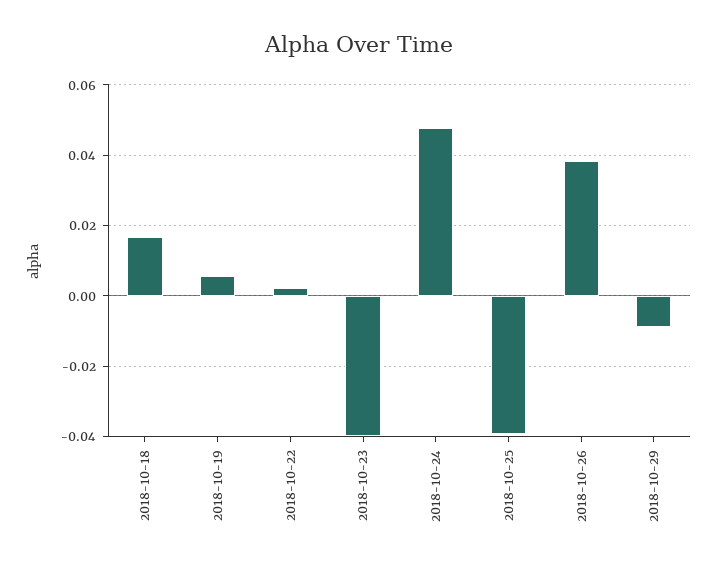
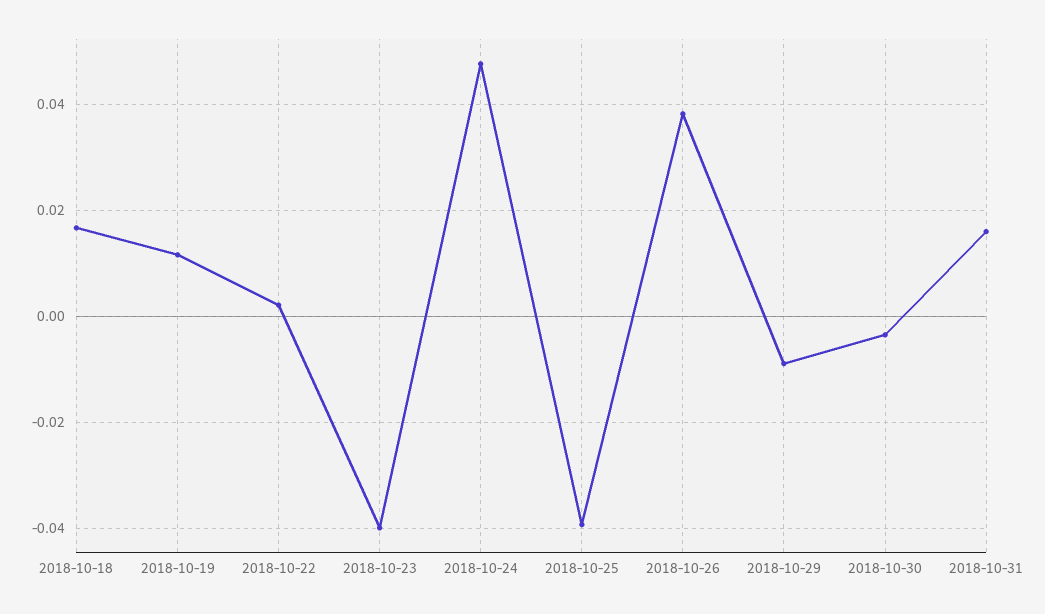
2018-10-19: 0.006 -> 0.012
2018-10-30: none -> -0.004
2018-10-31: none -> 0.016

